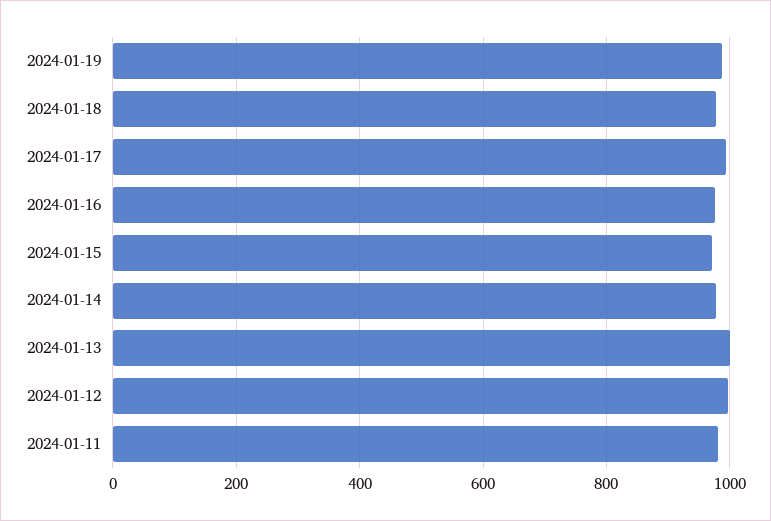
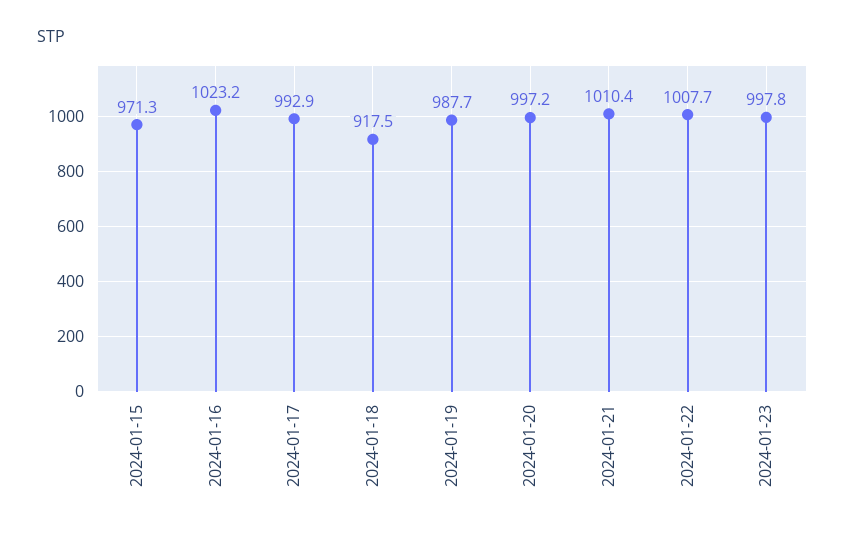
2024-01-18: 980 -> 917.5
2024-01-16: 980 -> 1023.2
2024-01-14: 980 -> none
2024-01-13: 1000 -> none
2024-01-12: 1000 -> none
2024-01-11: 980 -> none
2024-01-20: none -> 997.2
2024-01-21: none -> 1010.4
2024-01-22: none -> 1007.7
2024-01-23: none -> 997.8

